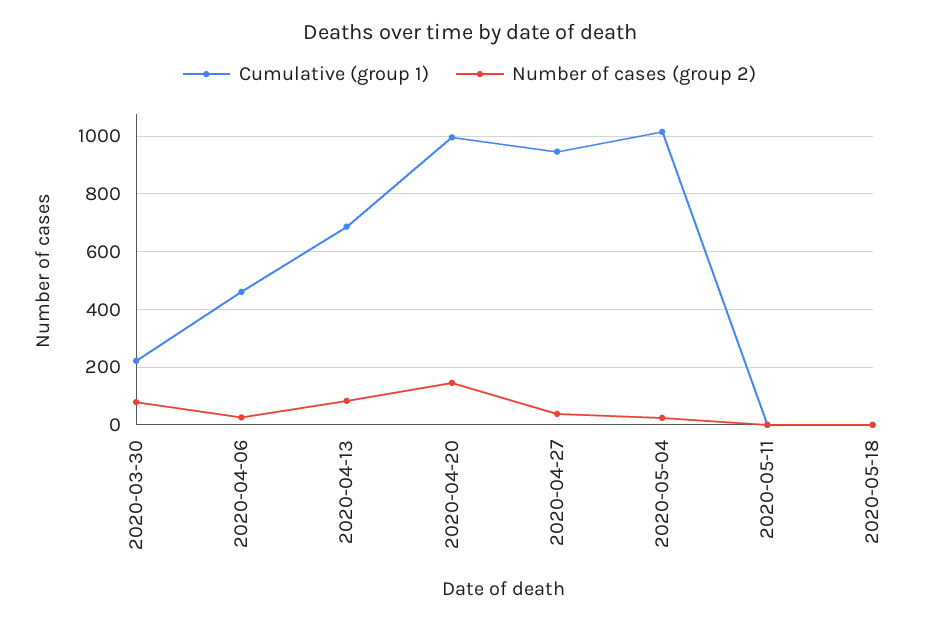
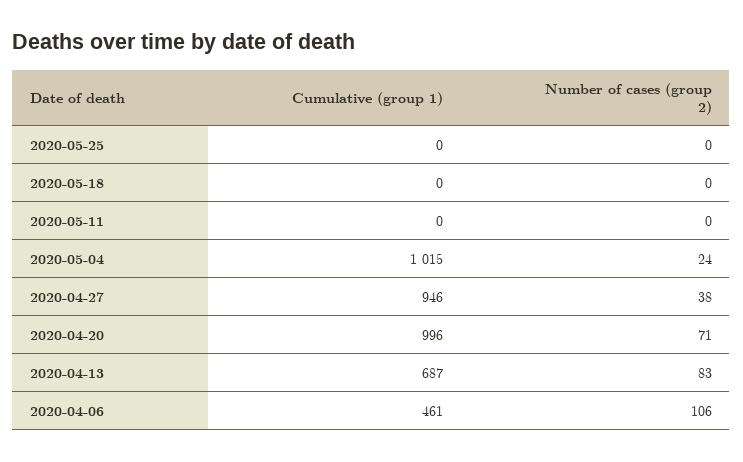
Cumulative (group 1), 2020-03-30: 225 -> none
Number of cases (group 2), 2020-03-30: 75 -> none
Number of cases (group 2), 2020-04-06: 25 -> 106
Number of cases (group 2), 2020-04-20: 150 -> 71
Cumulative (group 1), 2020-05-25: none -> 0
Number of cases (group 2), 2020-05-25: none -> 0

